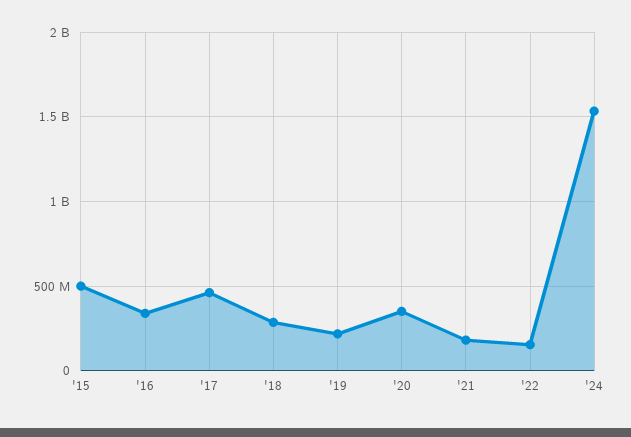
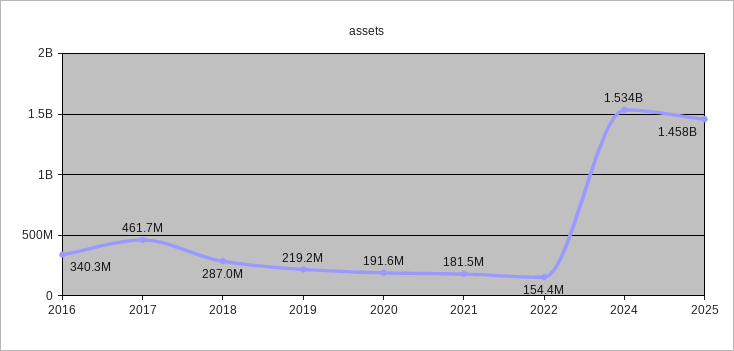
'15: 500000000 -> none
'20: 350000000 -> 191600000
2025: none -> 1458000000

